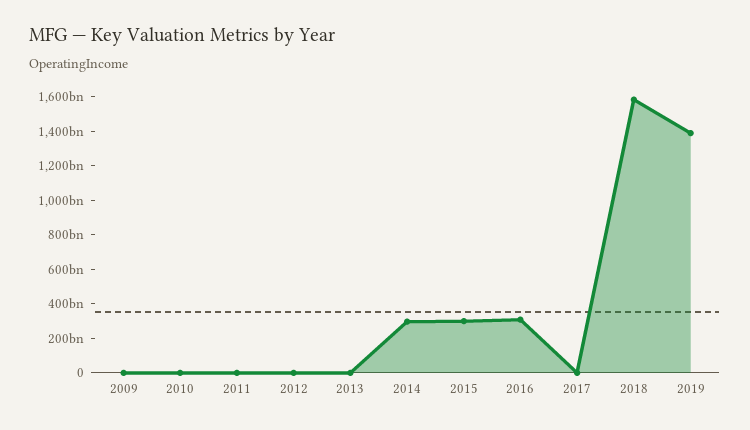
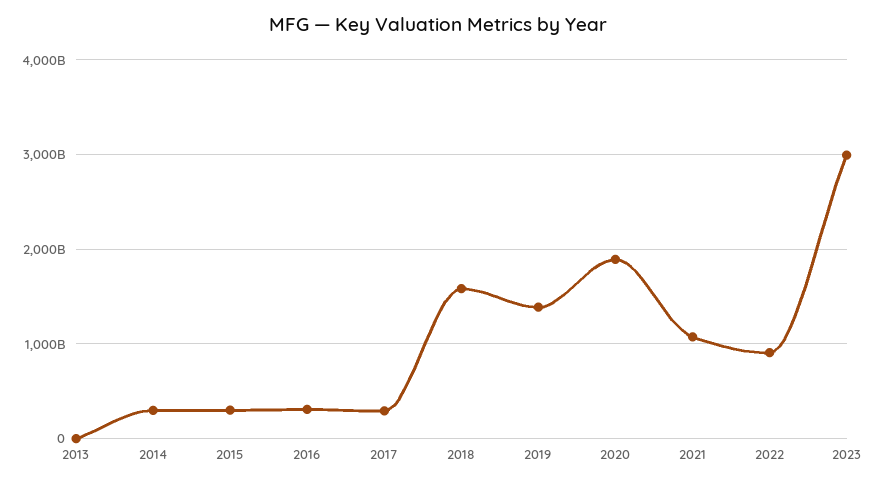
2009: 0 -> none
2010: 0 -> none
2011: 0 -> none
2012: 0 -> none
2017: 0 -> 300000000000
2020: none -> 1900000000000
2021: none -> 1100000000000
2022: none -> 900000000000
2023: none -> 3000000000000

